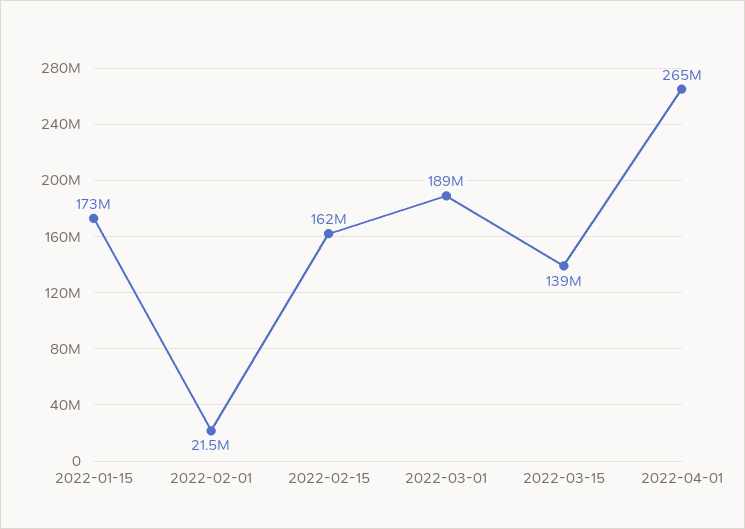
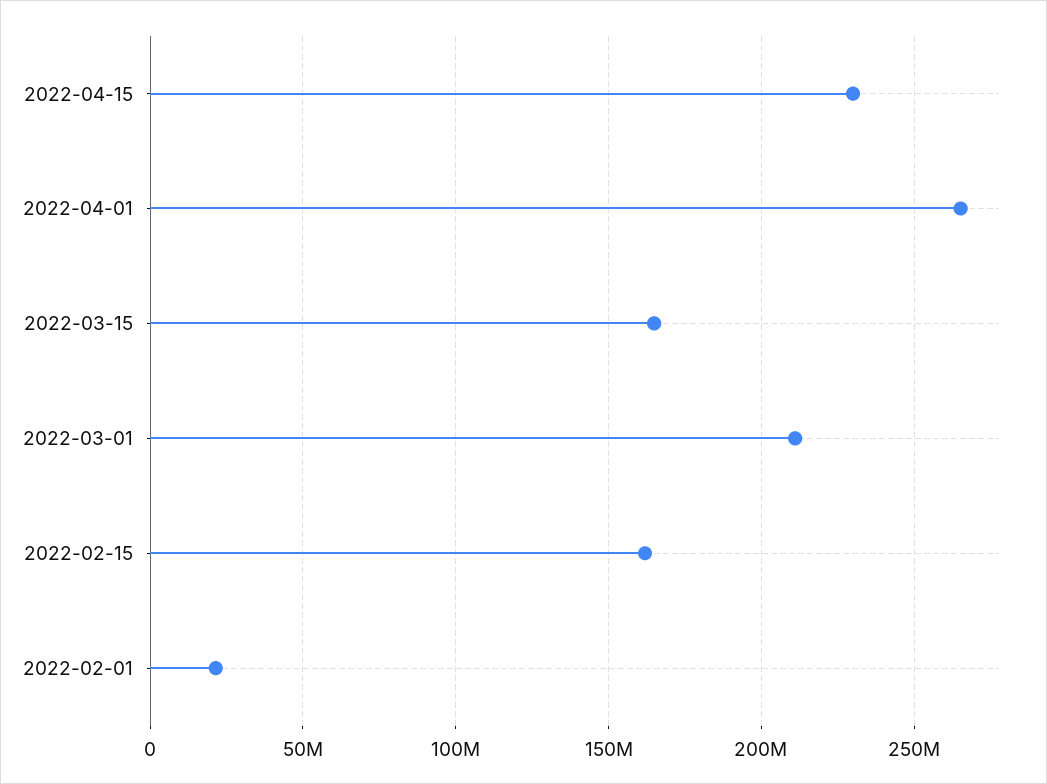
2022-01-15: 173000000 -> none
2022-03-01: 189000000 -> 210000000
2022-03-15: 139000000 -> 165000000
2022-04-15: none -> 230000000

